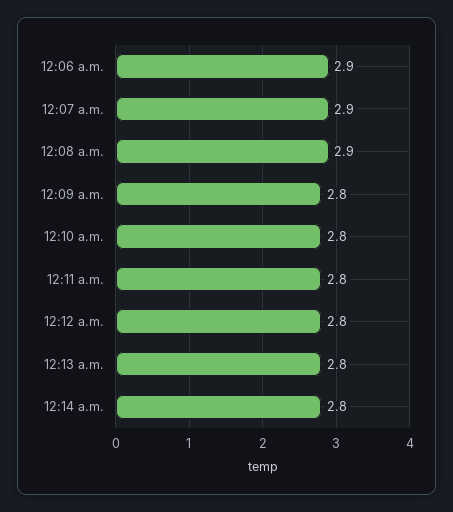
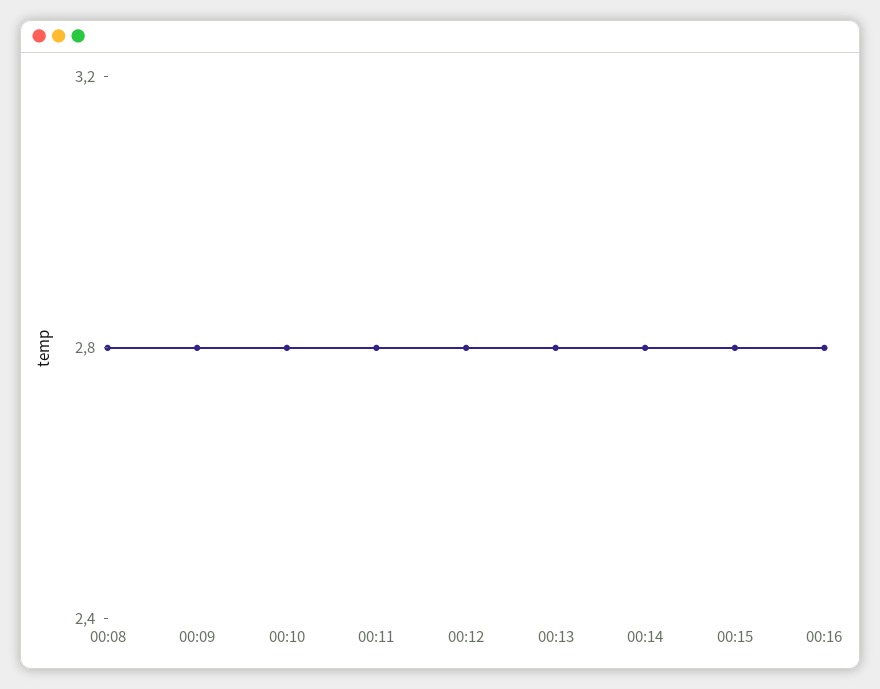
12:06 a.m.: 2.9 -> none
12:07 a.m.: 2.9 -> none
12:08 a.m.: 2.9 -> 2.8
00:15: none -> 2.8
00:16: none -> 2.8

